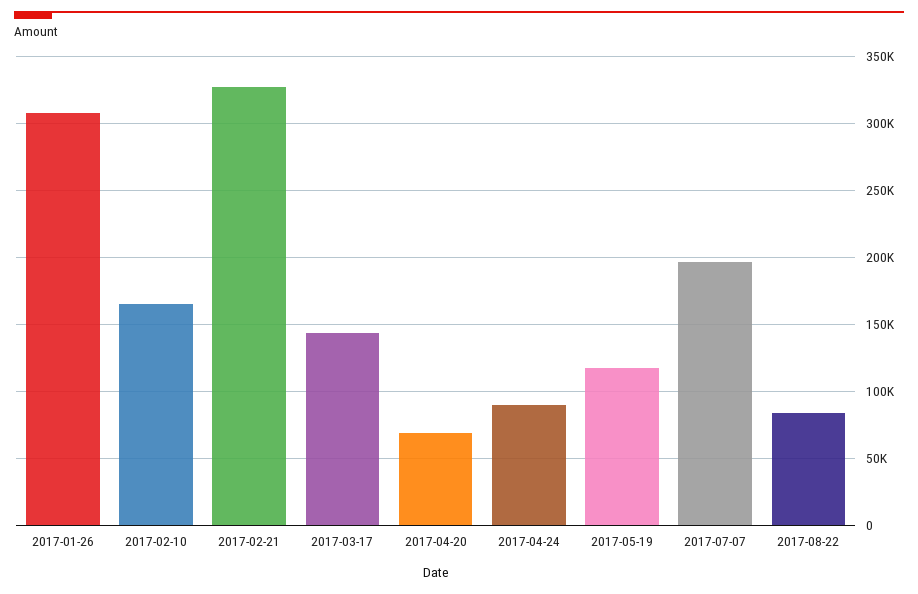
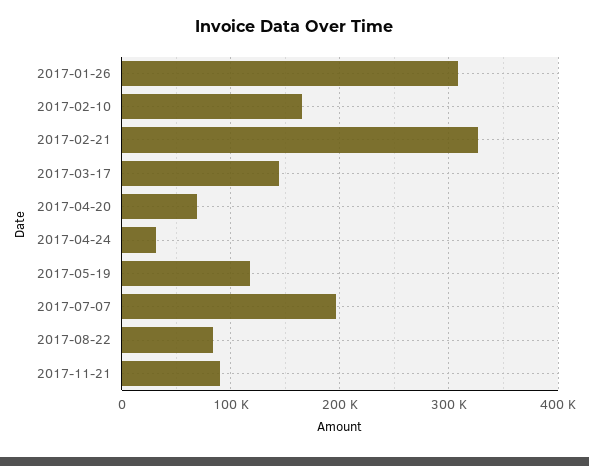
2017-04-24: 90000 -> 30000
2017-11-21: none -> 90000

